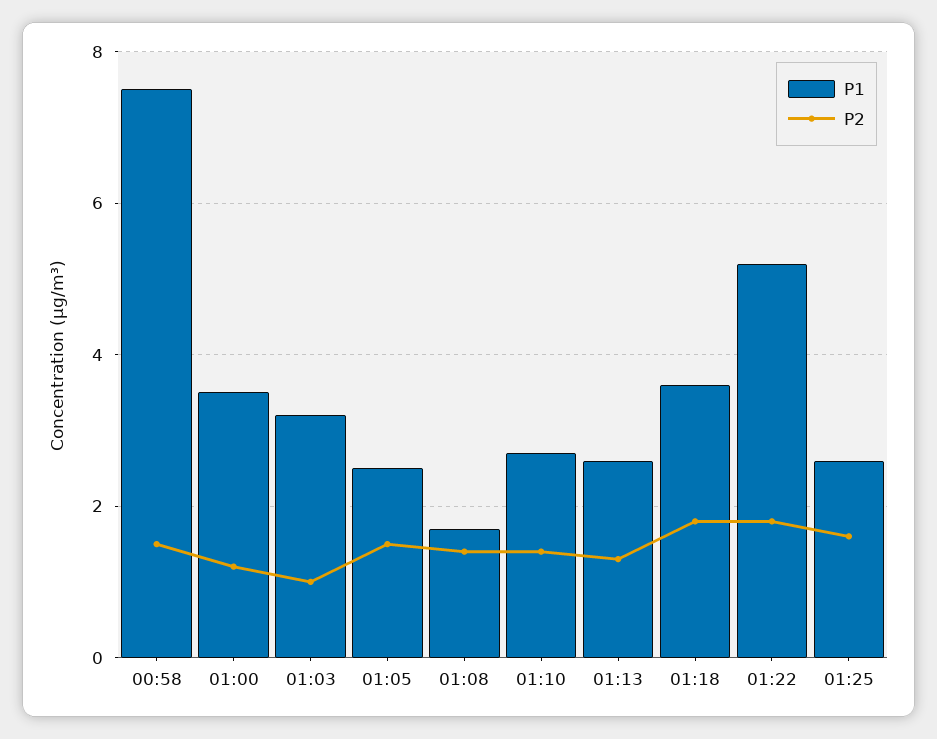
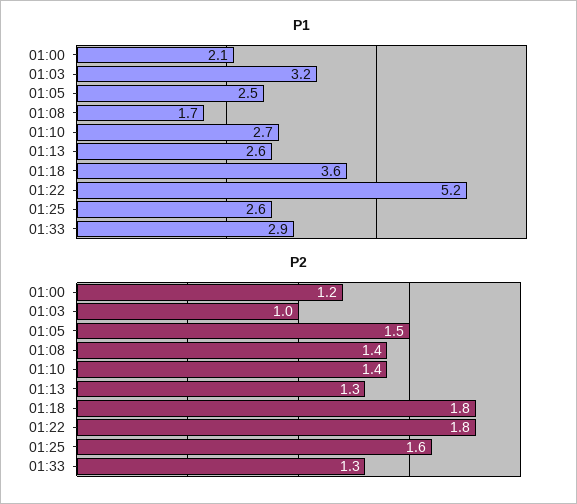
P1, 00:58: 7.5 -> none
P2, 00:58: 1.5 -> none
P1, 01:00: 3.5 -> 2.1
P1, 01:33: none -> 2.9
P2, 01:33: none -> 1.3

